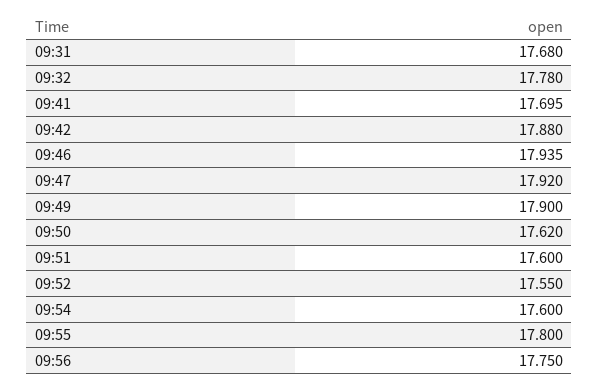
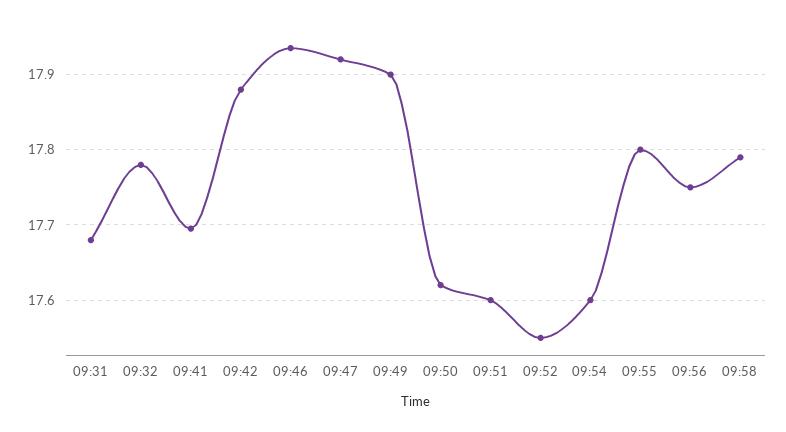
09:58: none -> 17.79

